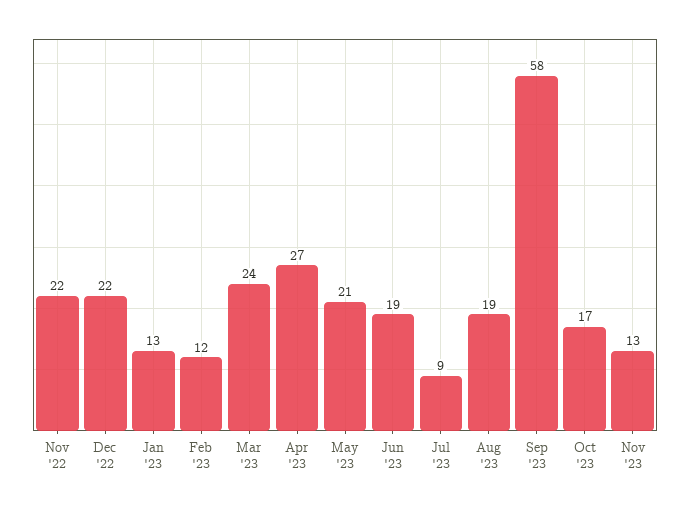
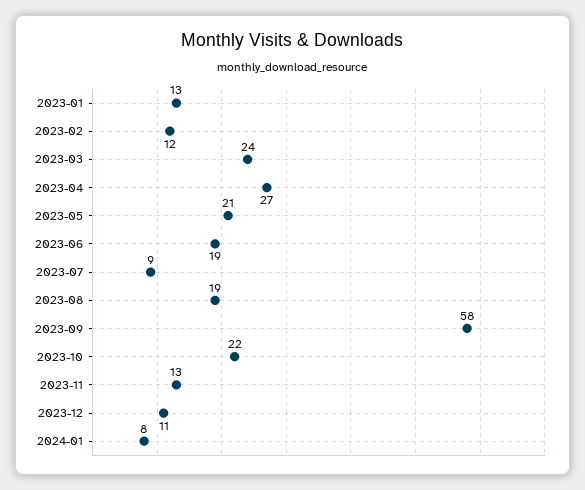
Nov '22: 22 -> none
Dec '22: 22 -> none
Oct '23: 17 -> 22
2023-12: none -> 11
2024-01: none -> 8

